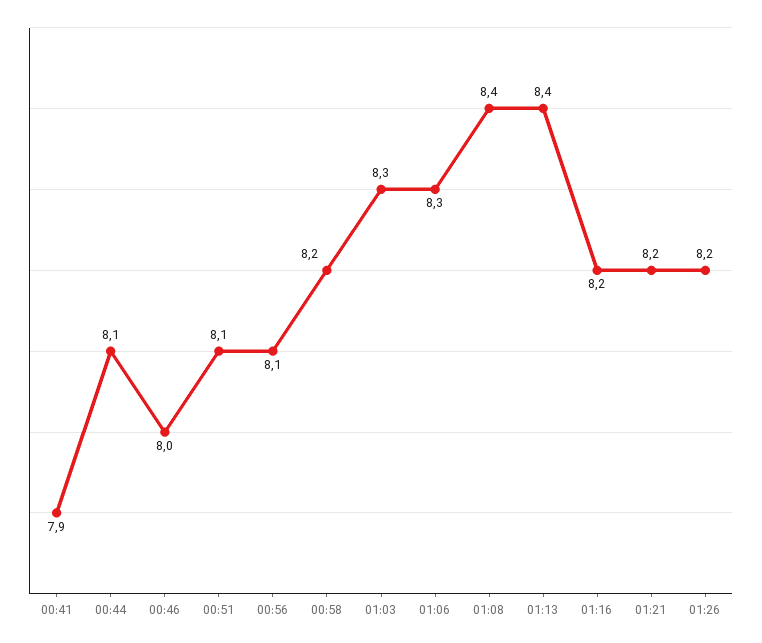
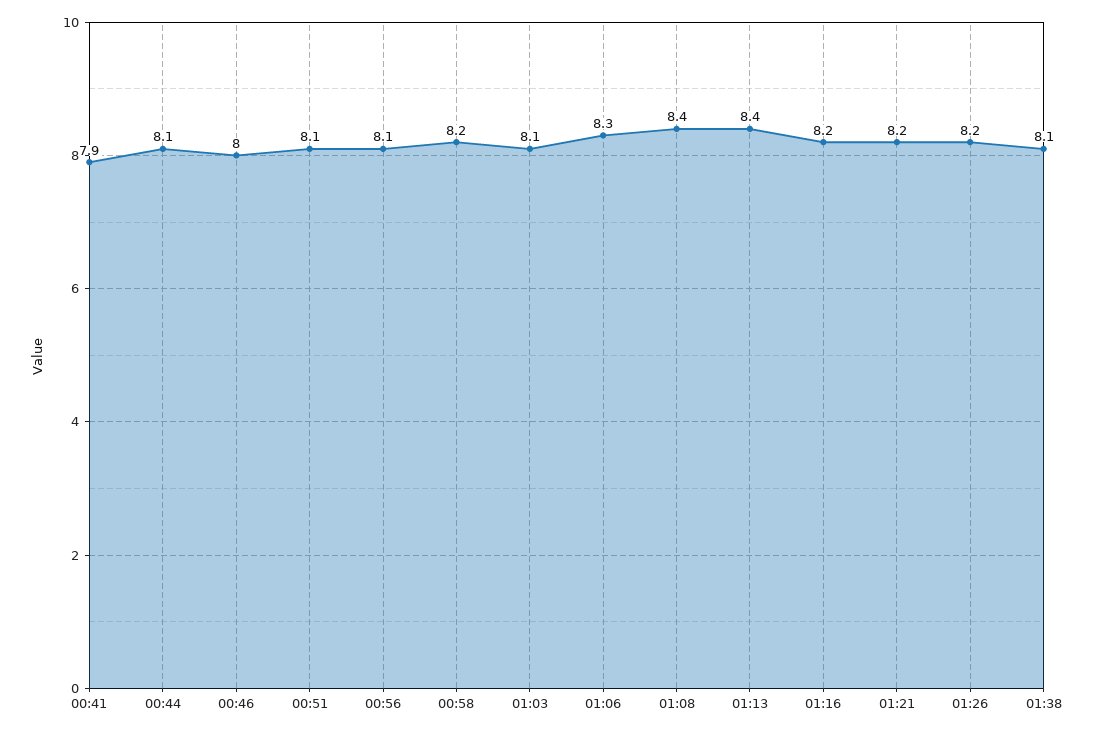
01:03: 8.3 -> 8.1
01:38: none -> 8.1

